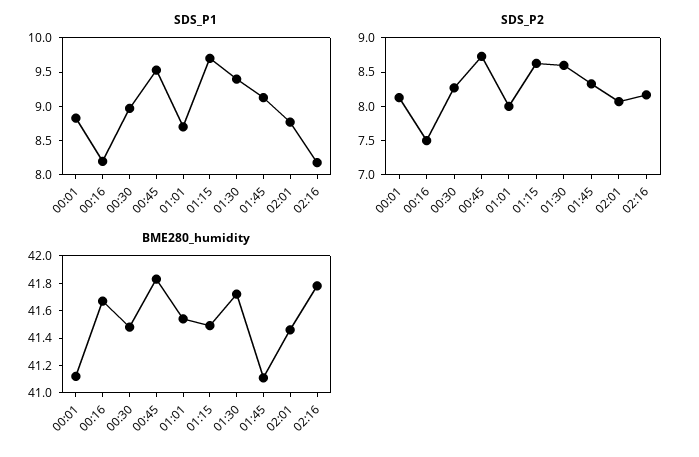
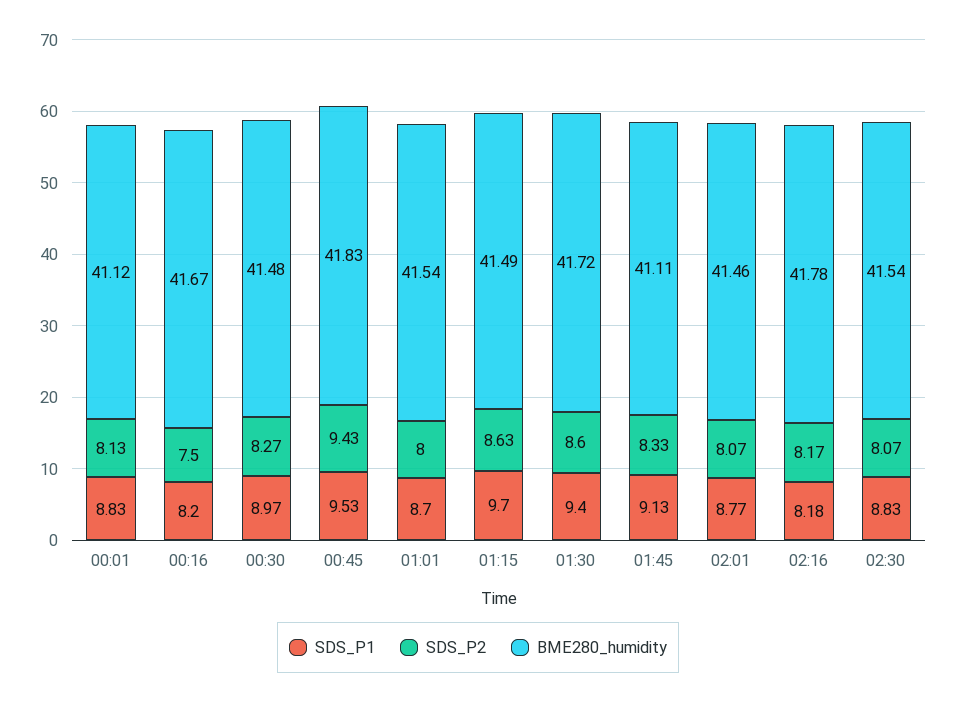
SDS_P2, 00:45: 8.75 -> 9.43
SDS_P1, 02:30: none -> 8.83
SDS_P2, 02:30: none -> 8.07
BME280_humidity, 02:30: none -> 41.54

